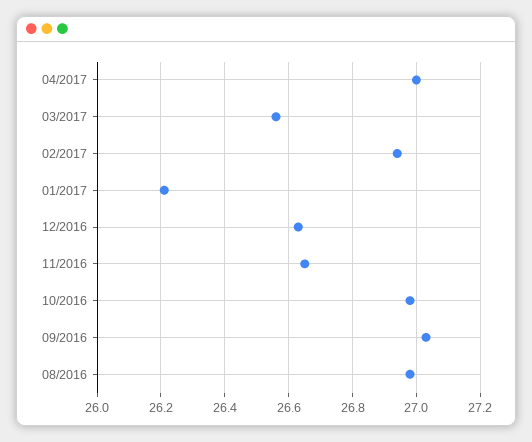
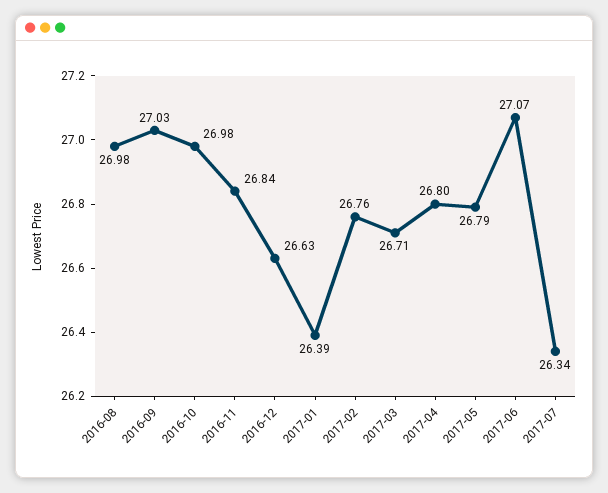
04/2017: 27 -> 26.8
03/2017: 26.55 -> 26.71
02/2017: 26.95 -> 26.76
01/2017: 26.2 -> 26.39
11/2016: 26.65 -> 26.84
2017-05: none -> 26.79
2017-06: none -> 27.07
2017-07: none -> 26.34

